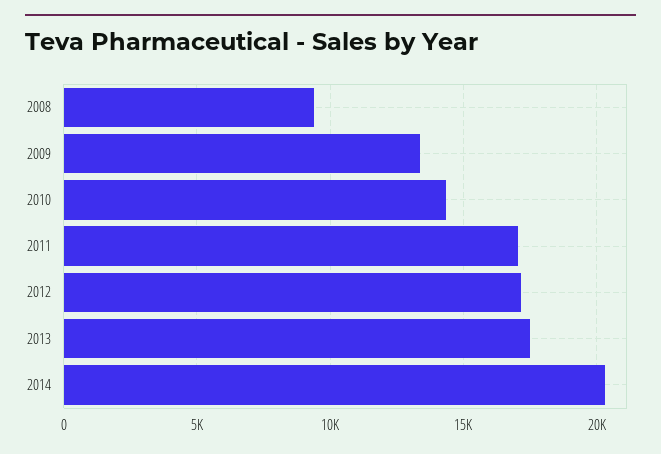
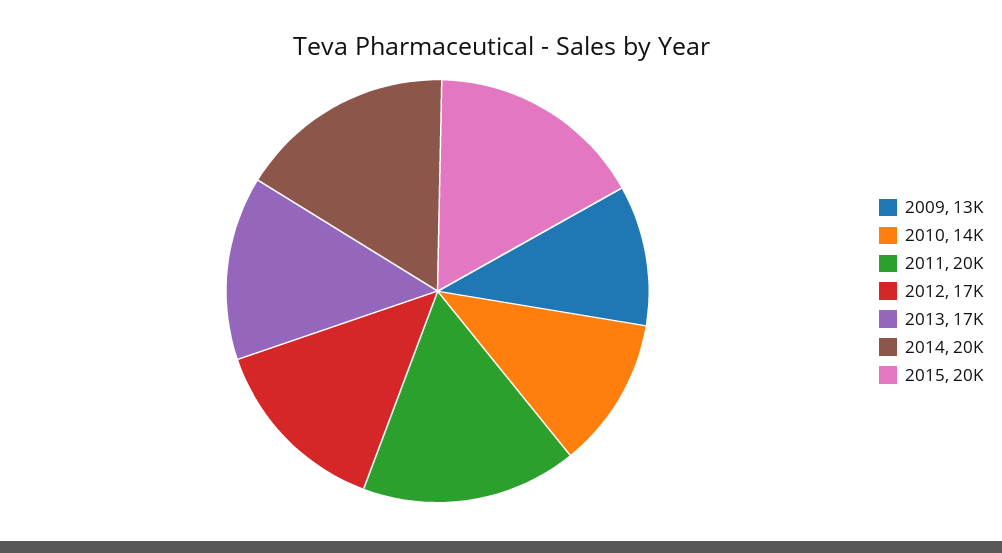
2008: 9500 -> none
2011: 17000 -> 20000
2015: none -> 20000

